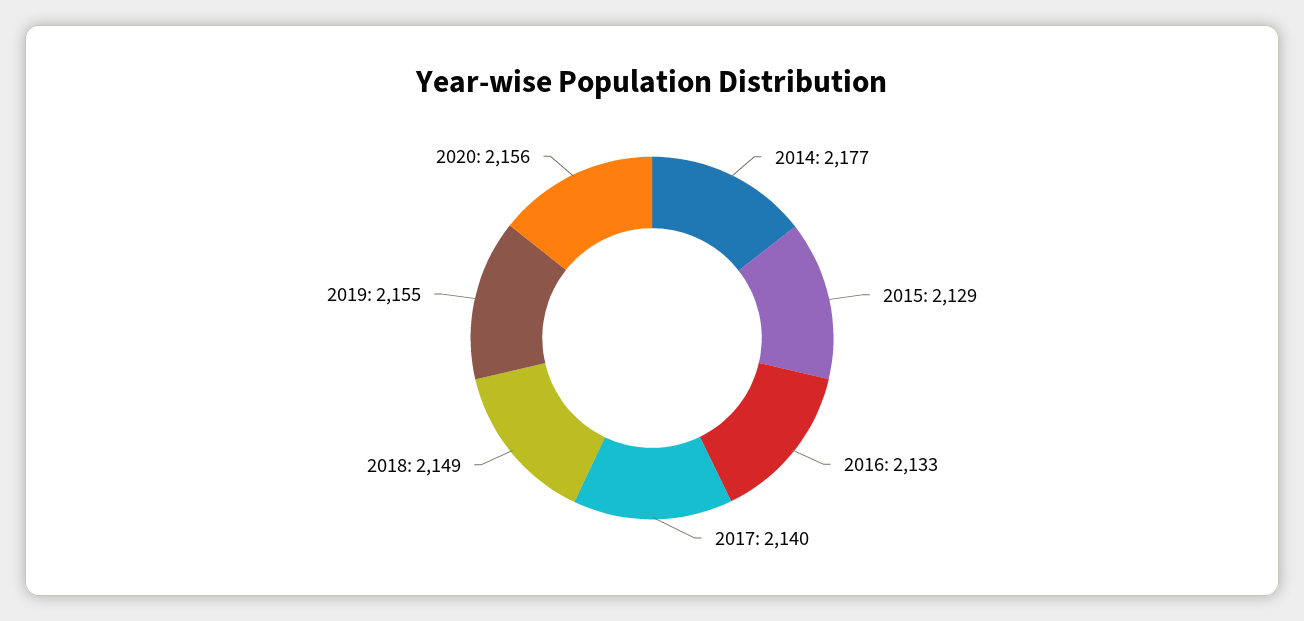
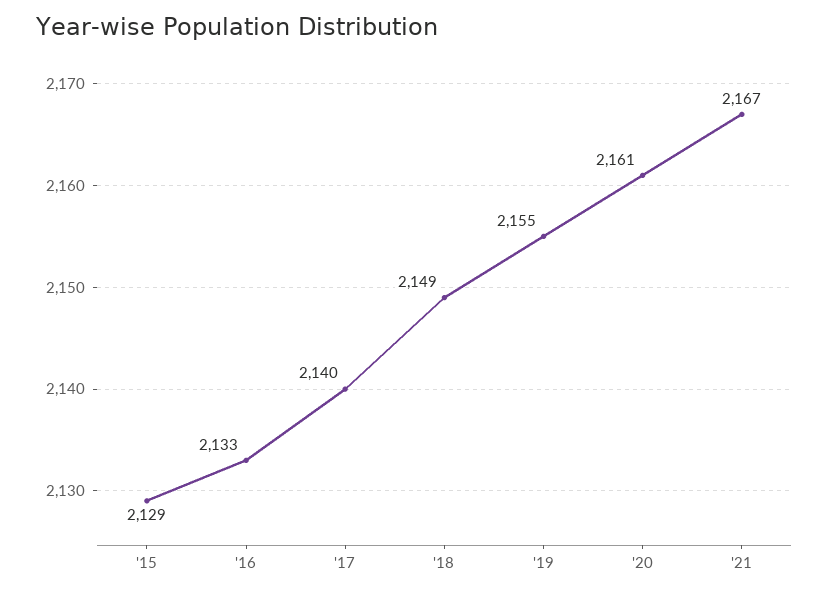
2014: 2177 -> none
2020: 2156 -> 2161
'21: none -> 2167

